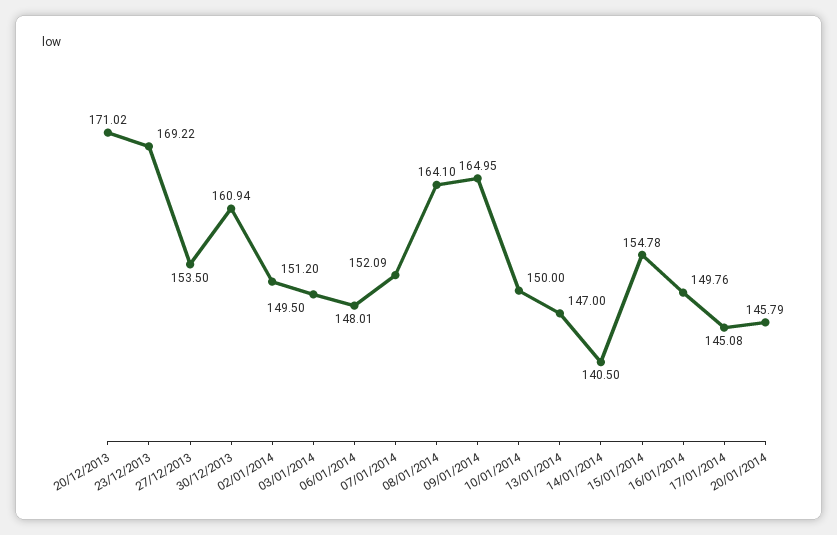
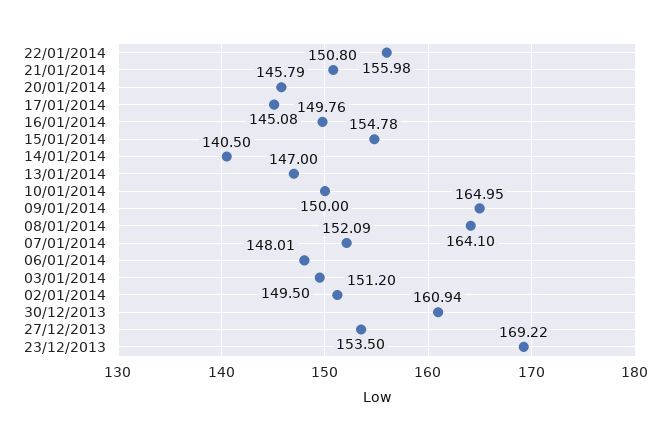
20/12/2013: 171.02 -> none
22/01/2014: none -> 155.98
21/01/2014: none -> 150.8

